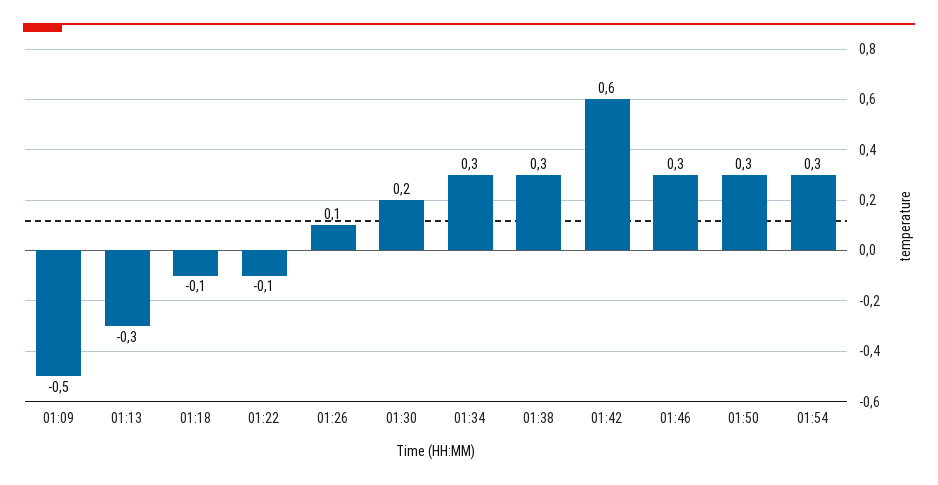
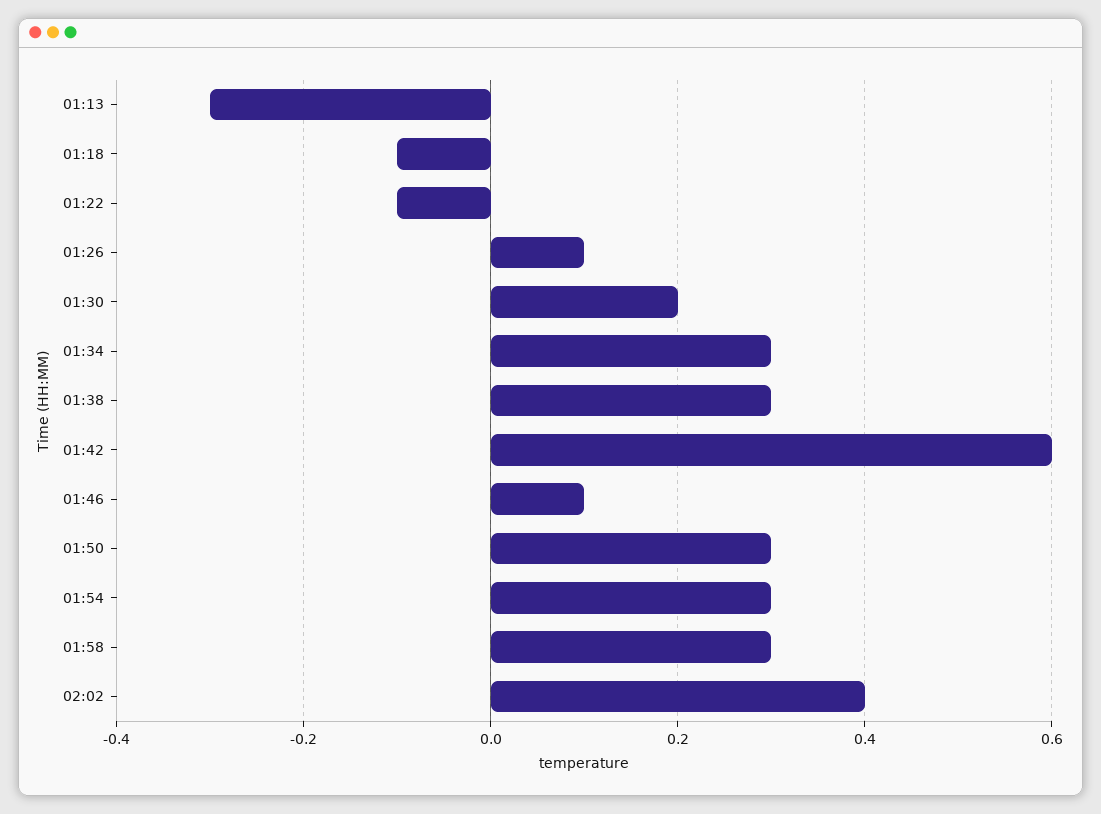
01:09: -0.5 -> none
01:46: 0.3 -> 0.1
01:58: none -> 0.3
02:02: none -> 0.4

